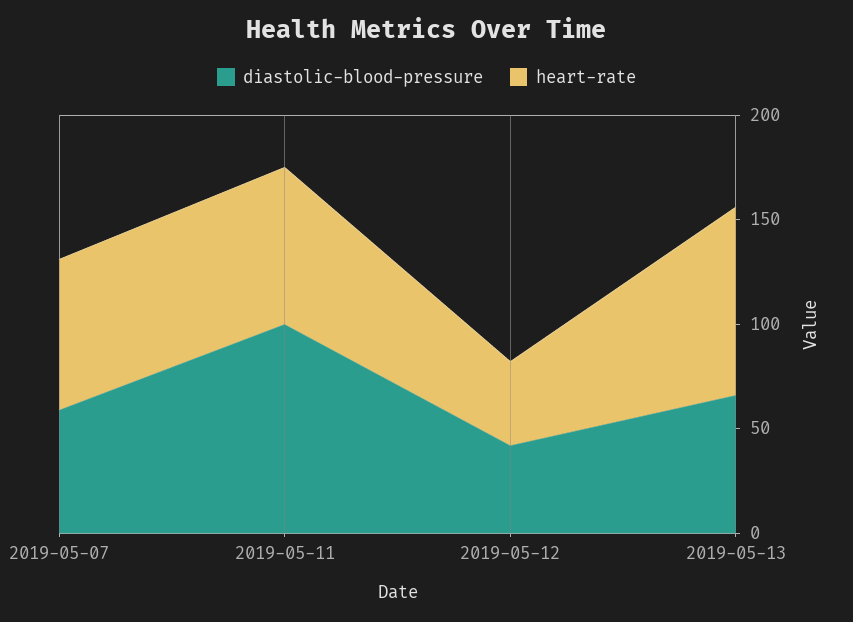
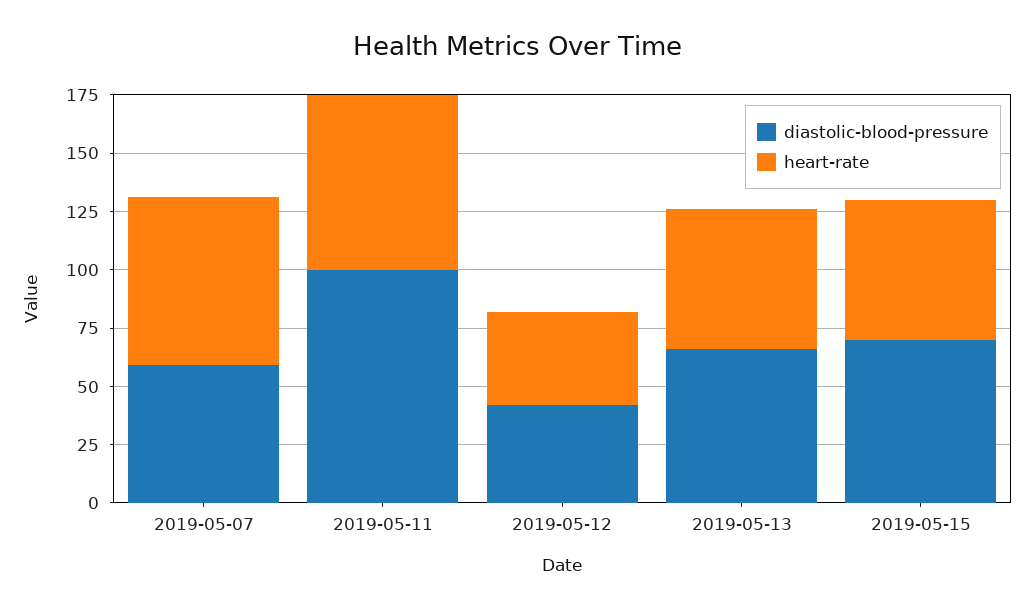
heart-rate, 2019-05-13: 90 -> 60
diastolic-blood-pressure, 2019-05-15: none -> 70
heart-rate, 2019-05-15: none -> 60

